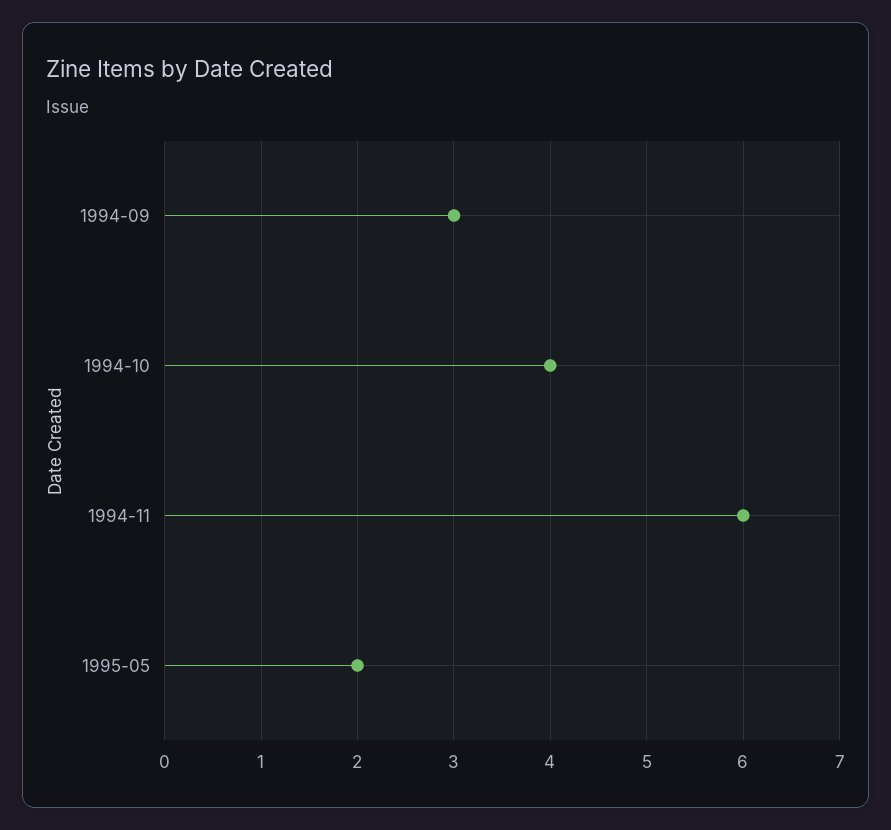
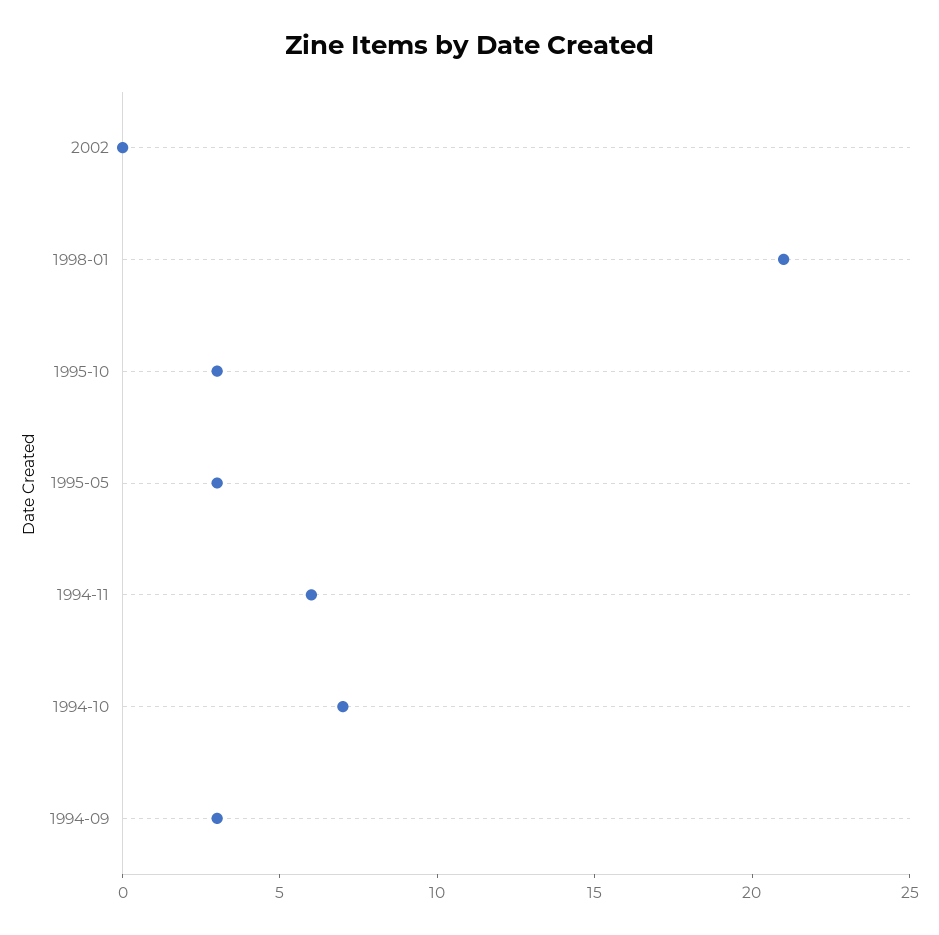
1994-10: 4 -> 7
1995-05: 2 -> 3
2002: none -> 0
1998-01: none -> 21
1995-10: none -> 3

